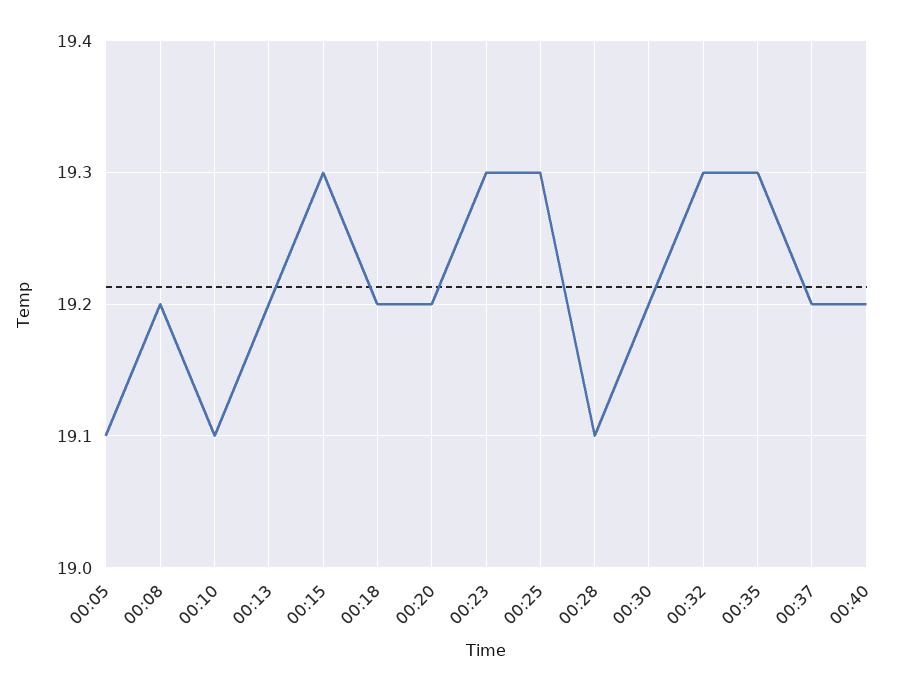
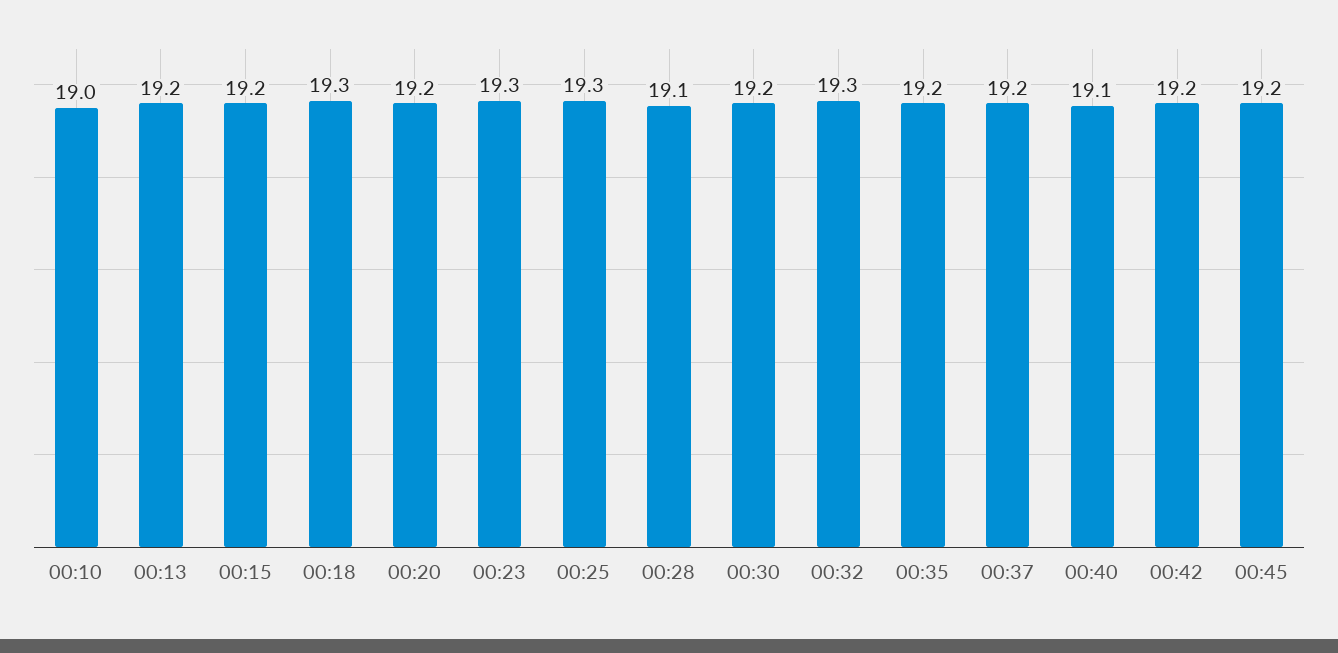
00:05: 19.1 -> none
00:08: 19.2 -> none
00:10: 19.1 -> 19
00:15: 19.3 -> 19.2
00:18: 19.2 -> 19.3
00:35: 19.3 -> 19.2
00:40: 19.2 -> 19.1
00:42: none -> 19.2
00:45: none -> 19.2

